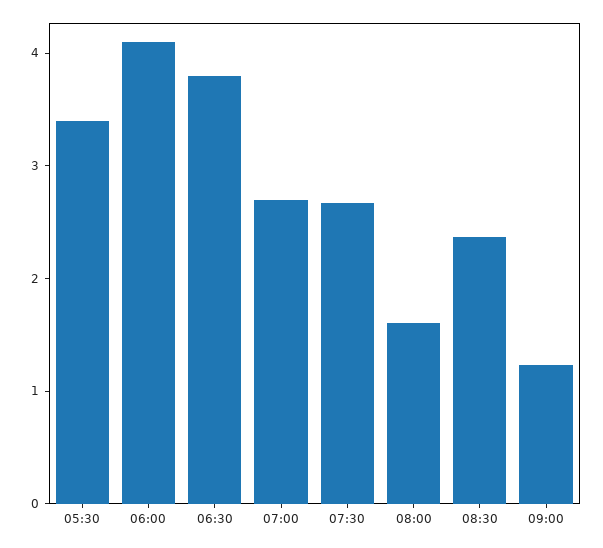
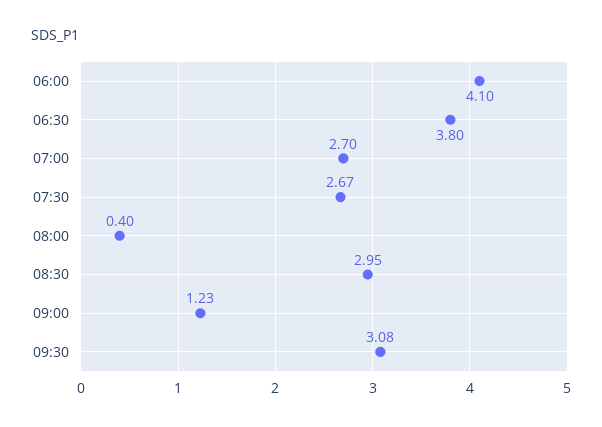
05:30: 3.4 -> none
08:00: 1.6 -> 0.4
08:30: 2.4 -> 2.95
09:30: none -> 3.08

